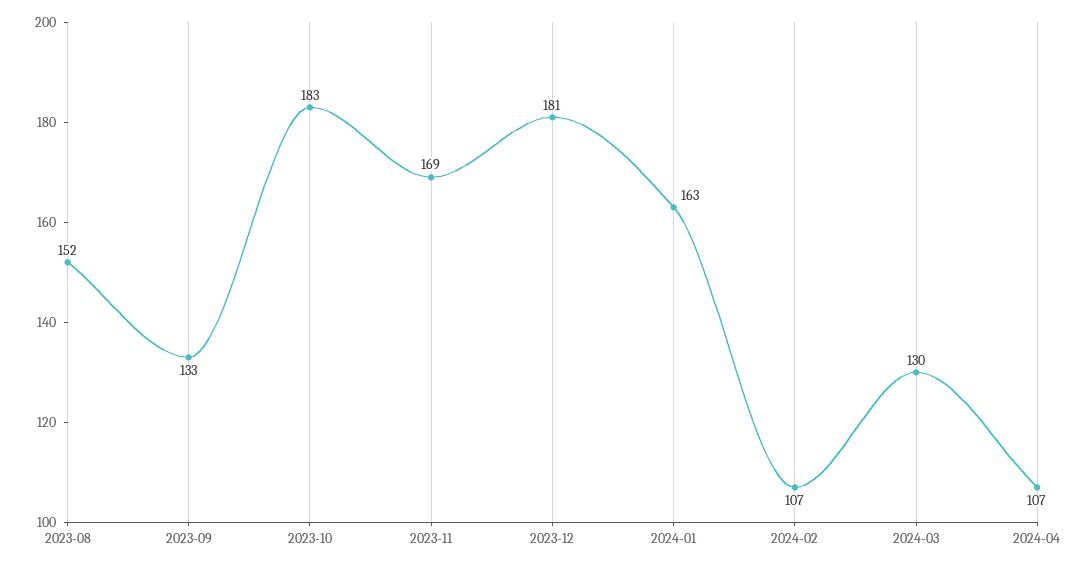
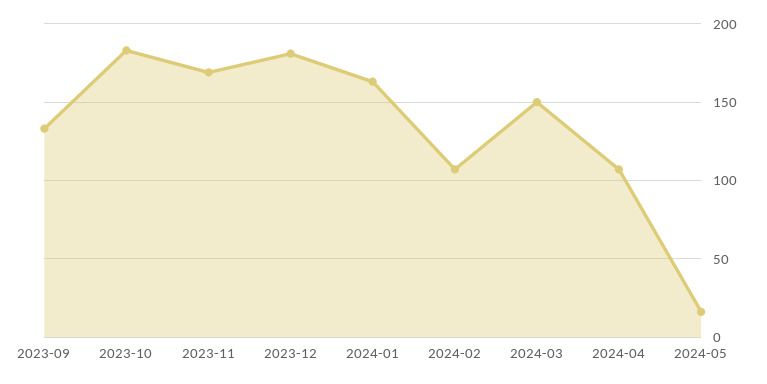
2023-08: 152 -> none
2024-03: 130 -> 150
2024-05: none -> 15

